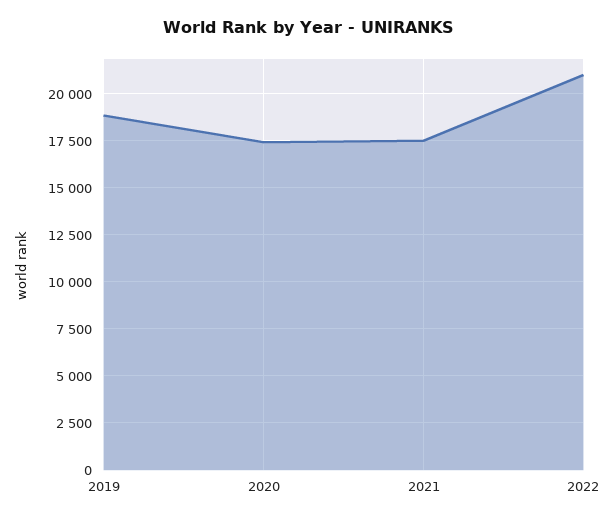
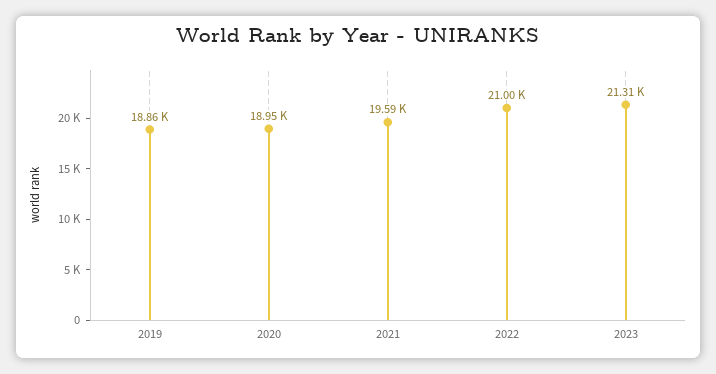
2020: 17500 -> 18950
2021: 17500 -> 19590
2023: none -> 21310

